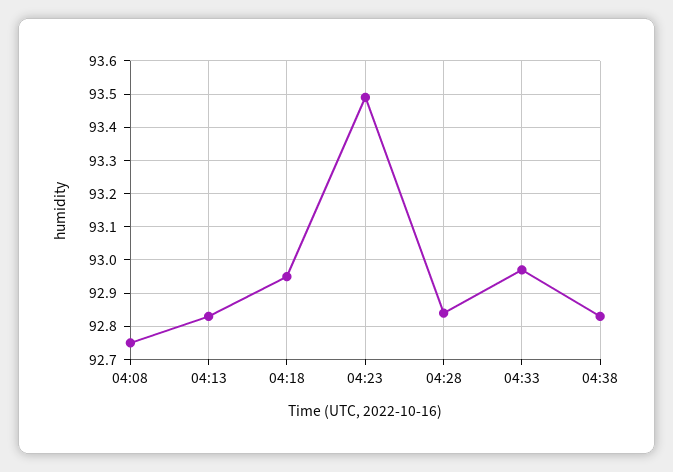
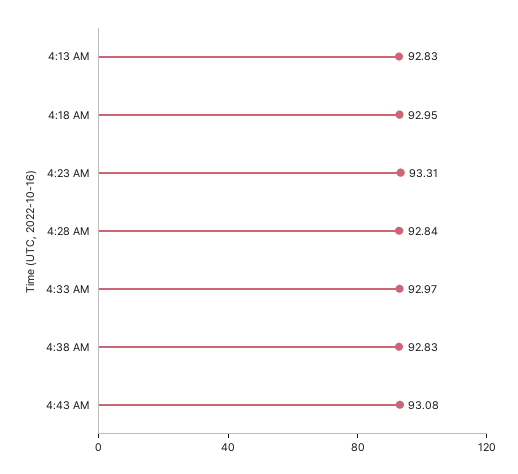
04:08: 92.75 -> none
04:23: 93.5 -> 93.31
4:43 AM: none -> 93.08

